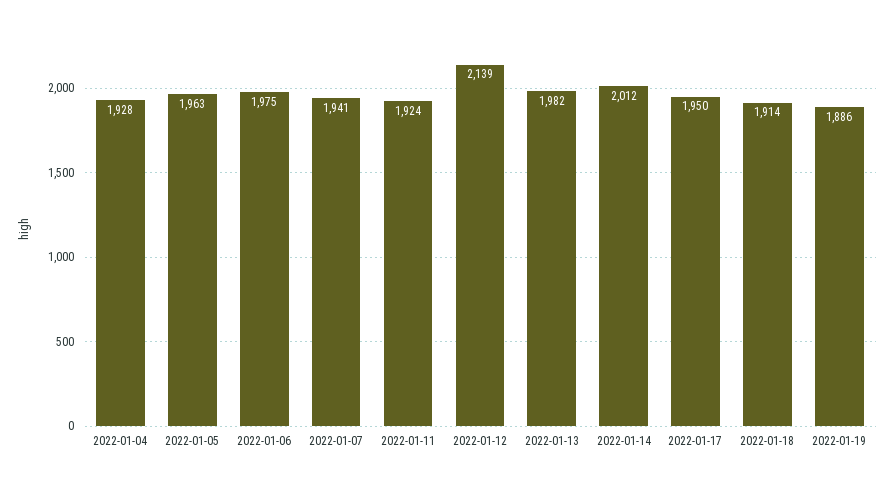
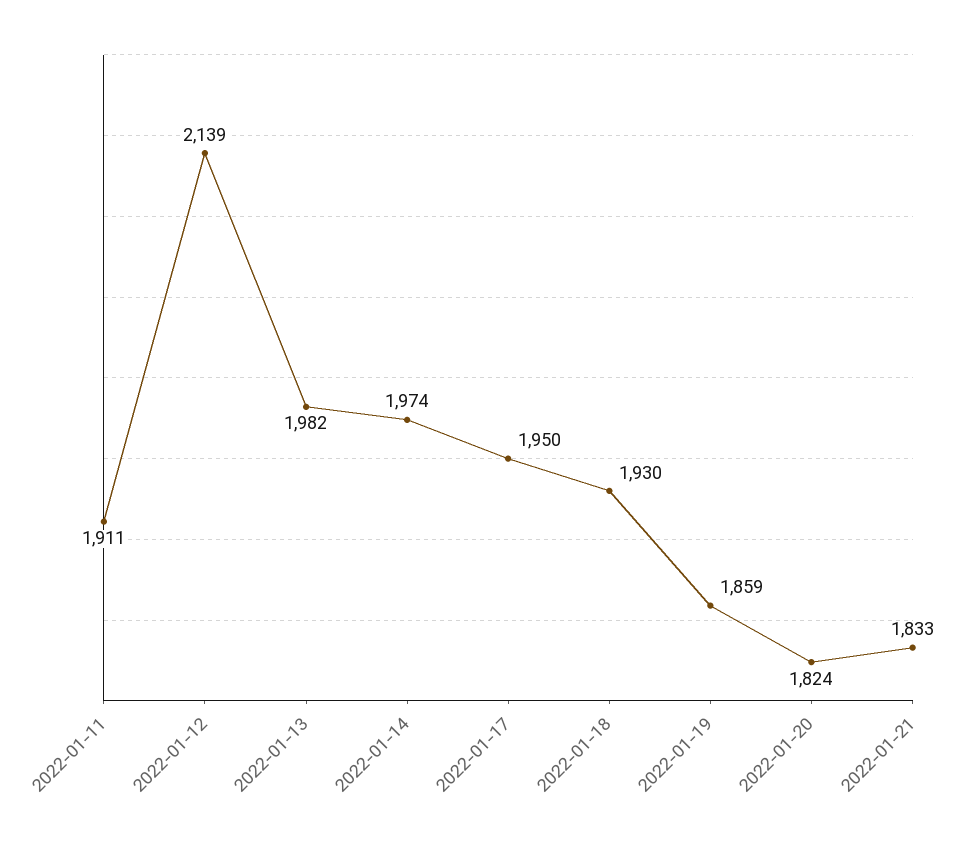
2022-01-04: 1928 -> none
2022-01-05: 1963 -> none
2022-01-06: 1975 -> none
2022-01-07: 1941 -> none
2022-01-11: 1924 -> 1911
2022-01-14: 2012 -> 1974
2022-01-18: 1914 -> 1930
2022-01-19: 1886 -> 1859
2022-01-20: none -> 1824
2022-01-21: none -> 1833

